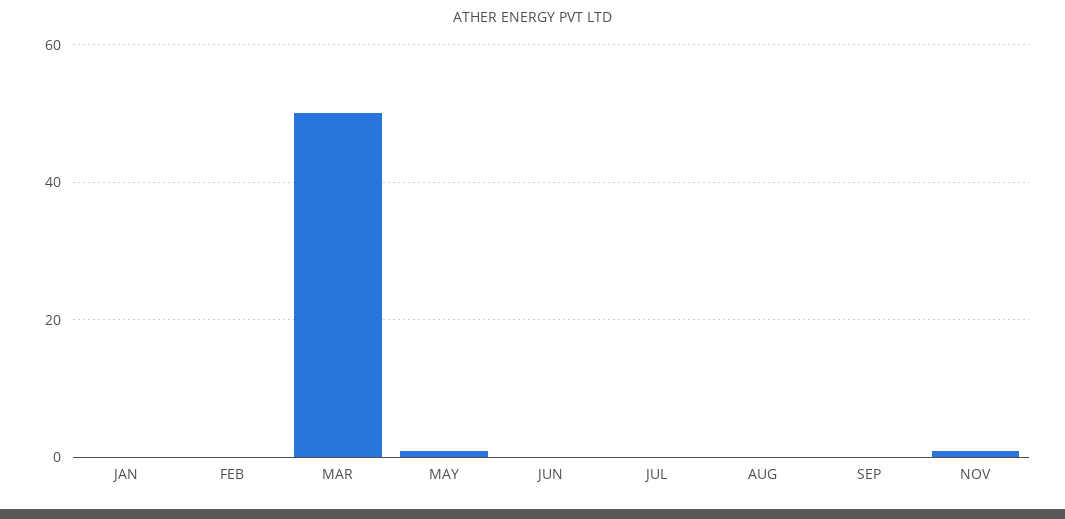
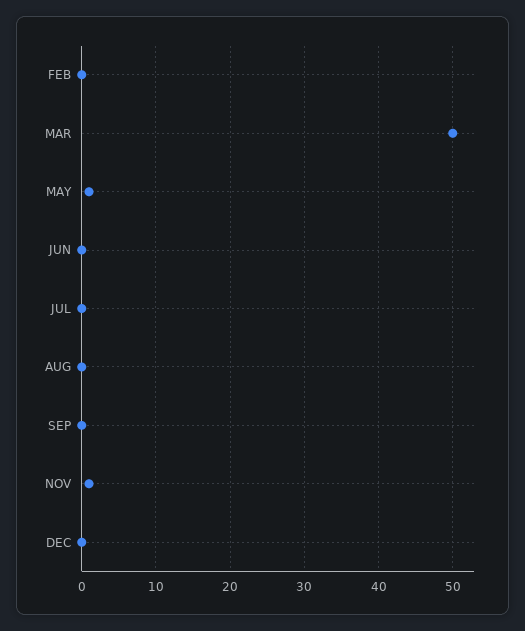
JAN: 0 -> none
DEC: none -> 0

